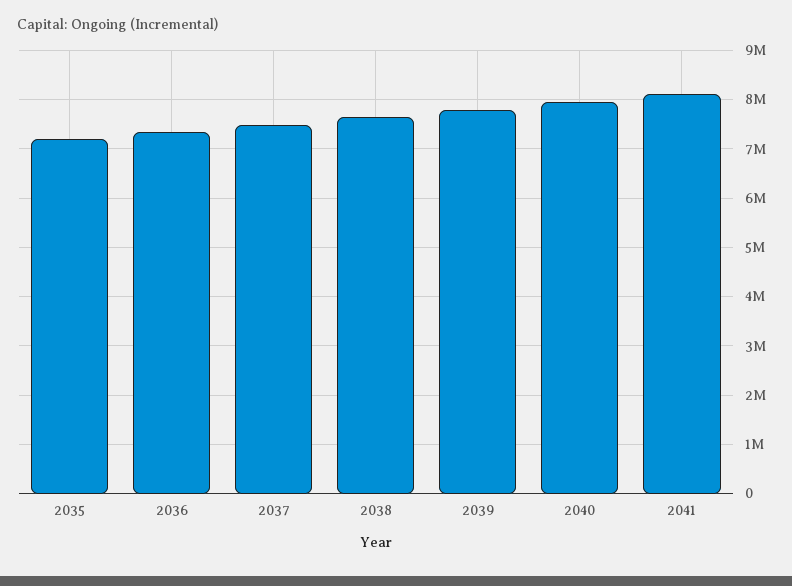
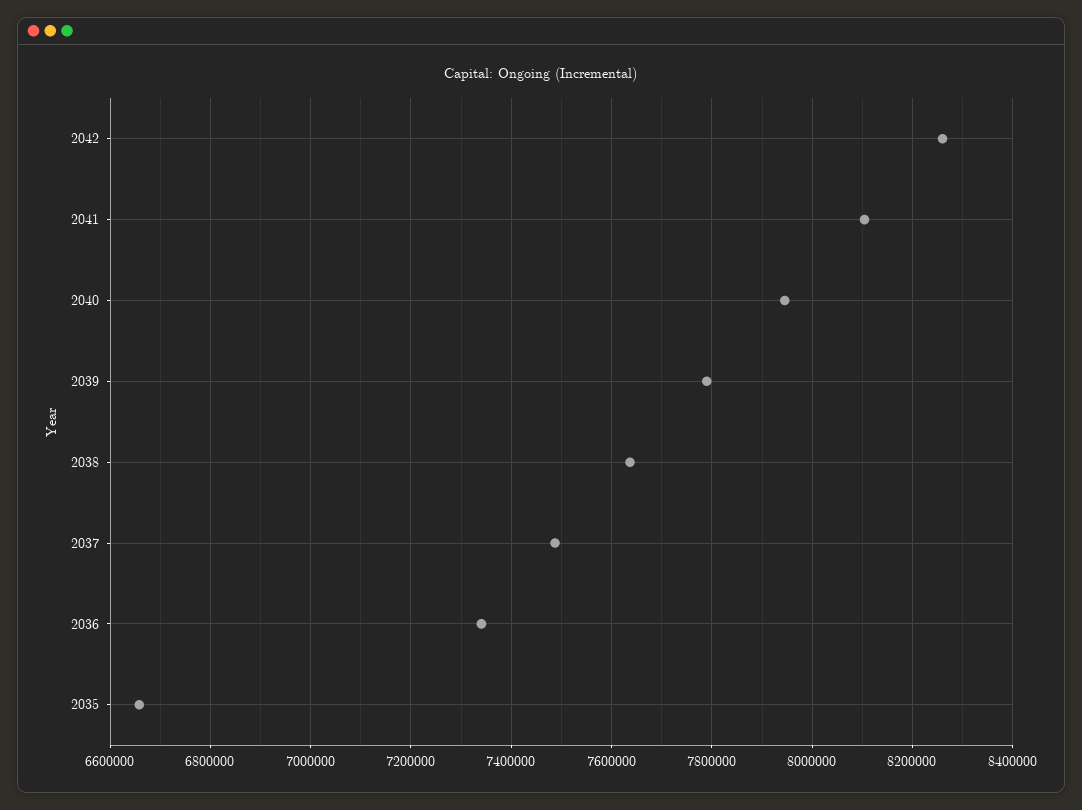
2035: 7200000 -> 6660000
2042: none -> 8260000

